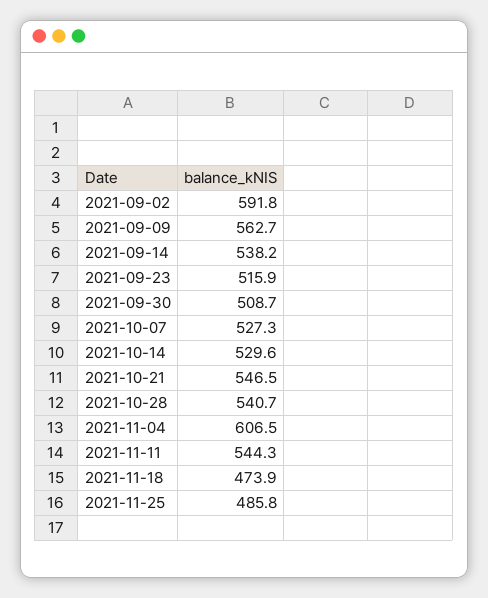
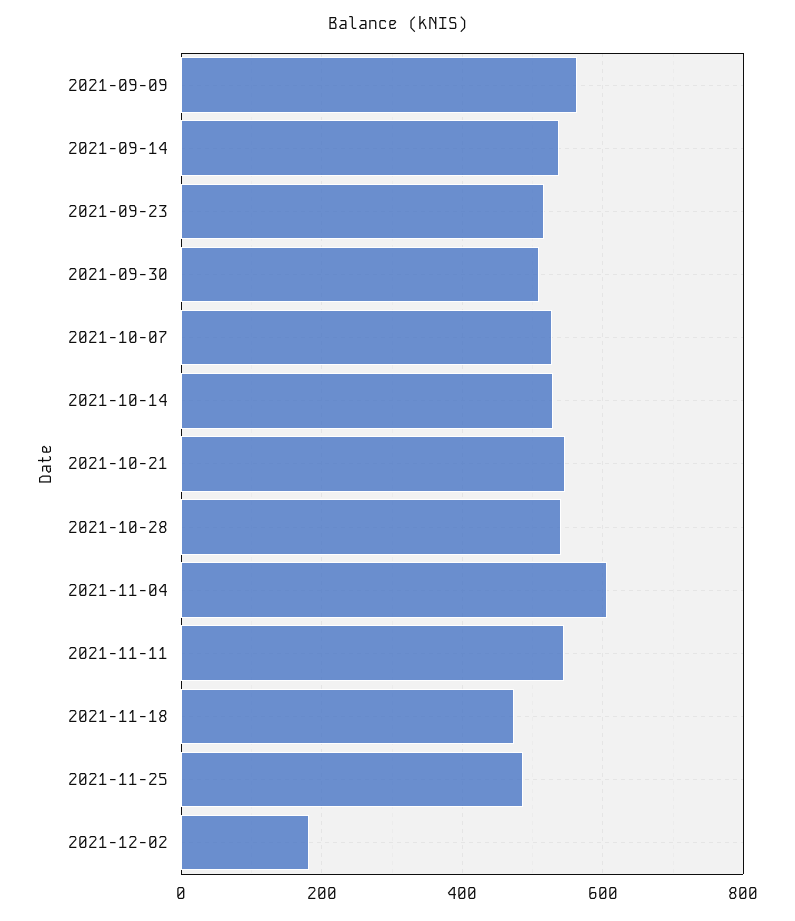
2021-09-02: 591.8 -> none
2021-12-02: none -> 180

